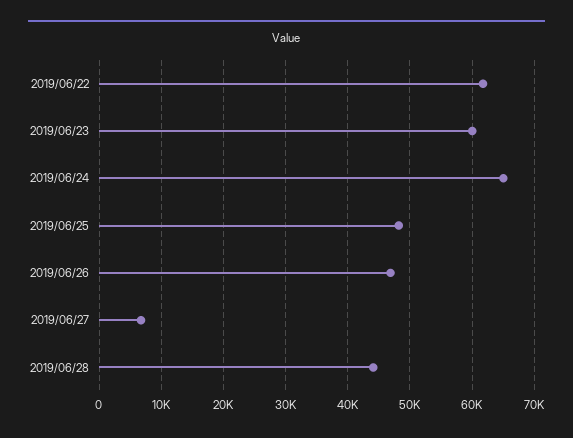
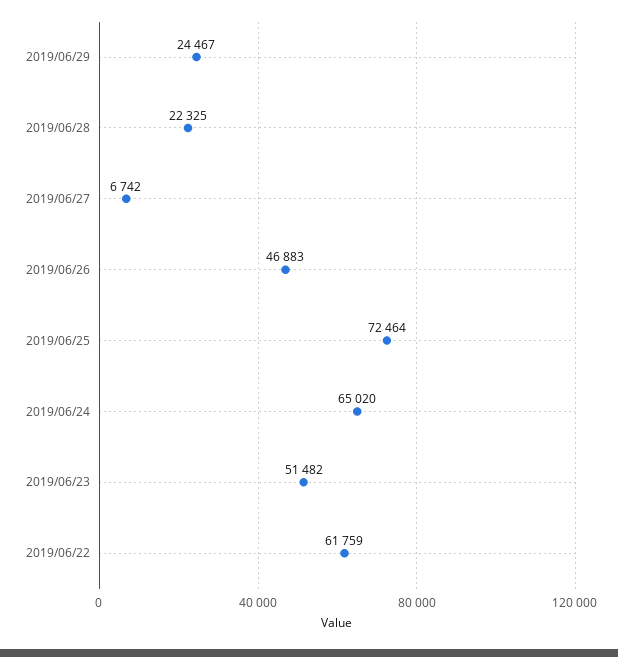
2019/06/23: 60000 -> 51482
2019/06/25: 48000 -> 72464
2019/06/28: 44000 -> 22325
2019/06/29: none -> 24467

